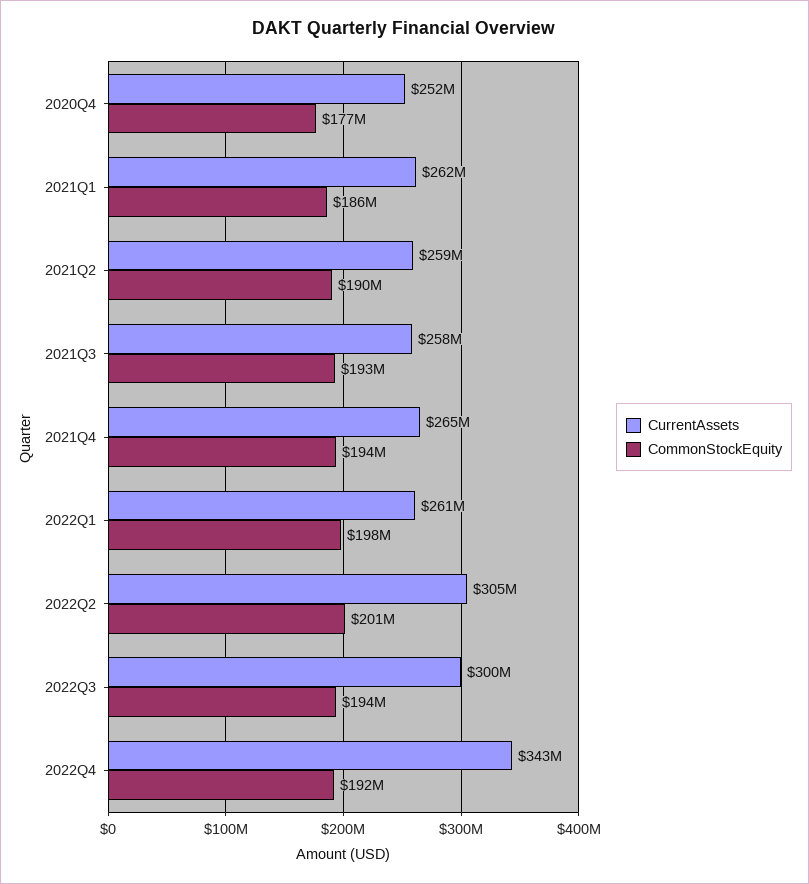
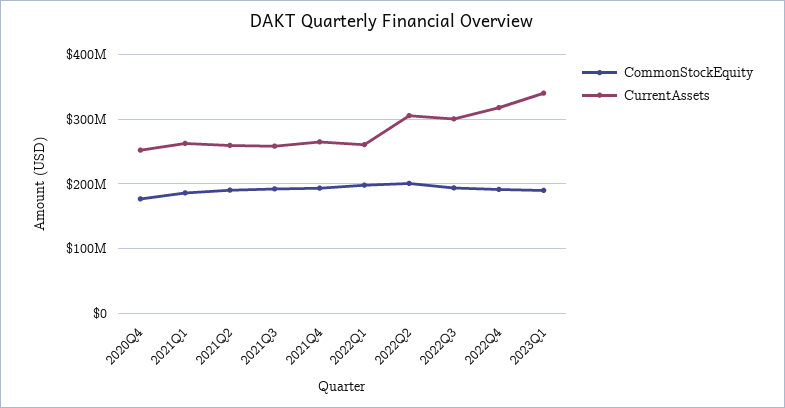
CurrentAssets, 2022Q4: 343000000 -> 320000000
CommonStockEquity, 2023Q1: none -> 190000000
CurrentAssets, 2023Q1: none -> 340000000

